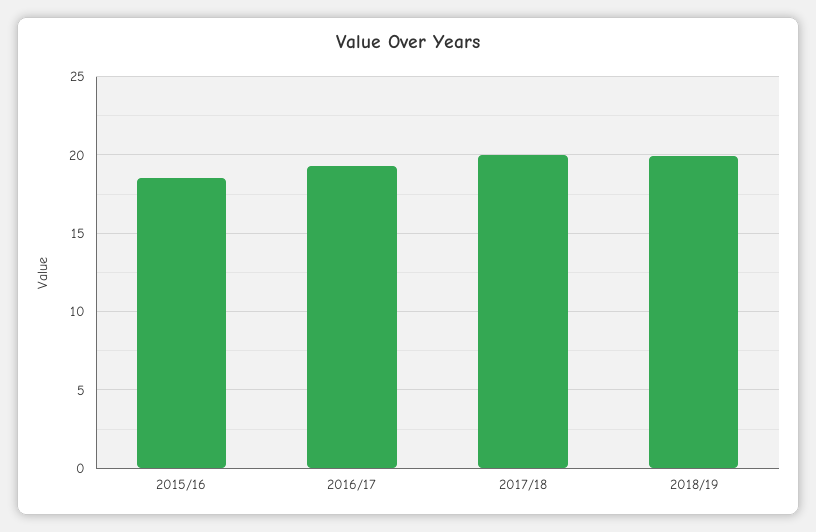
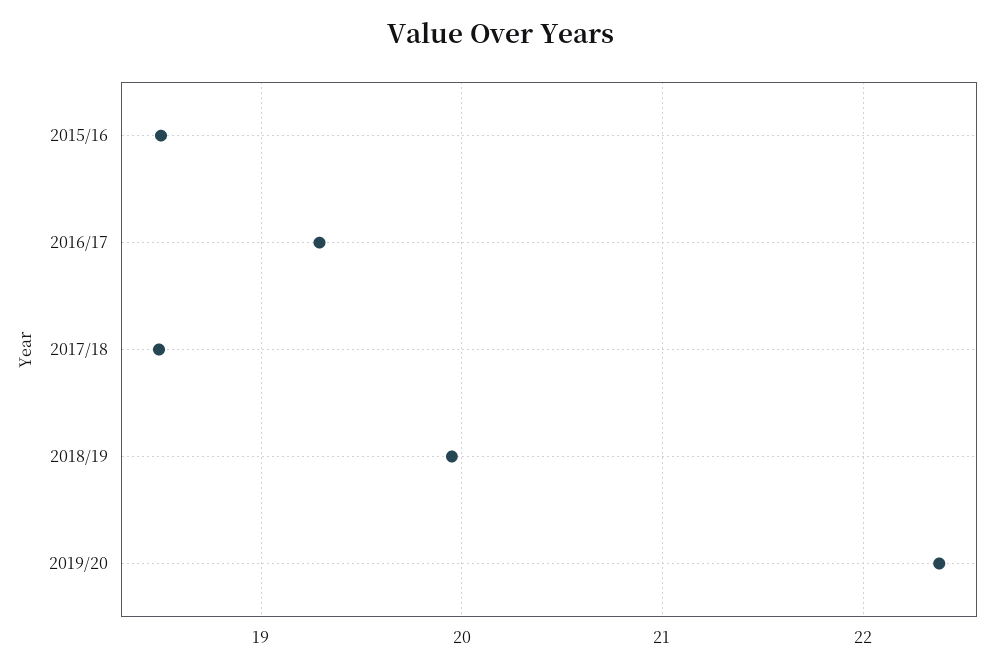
2017/18: 20 -> 18.5
2019/20: none -> 22.4

